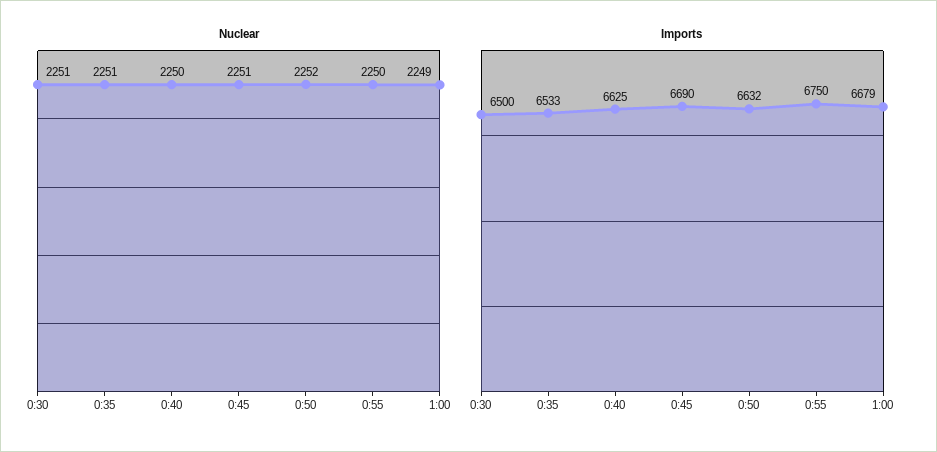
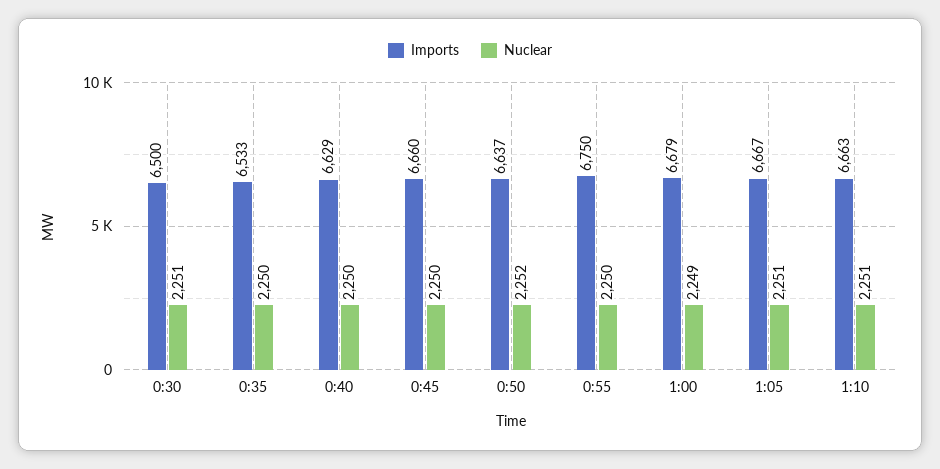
Nuclear, 0:35: 2251 -> 2250
Nuclear, 0:45: 2251 -> 2250
Imports, 0:40: 6625 -> 6629
Imports, 0:45: 6690 -> 6660
Imports, 0:50: 6632 -> 6637
Imports, 1:05: none -> 6667
Nuclear, 1:05: none -> 2251
Imports, 1:10: none -> 6663
Nuclear, 1:10: none -> 2251

